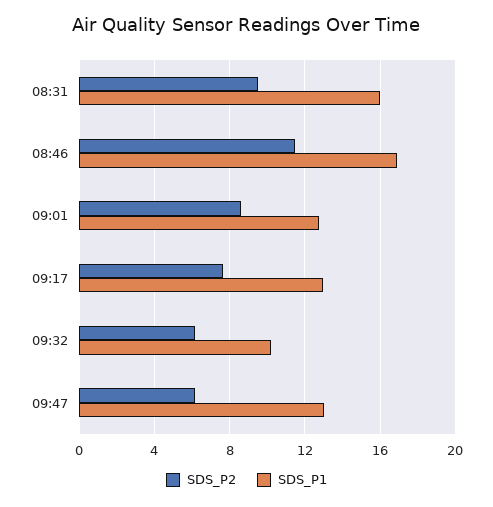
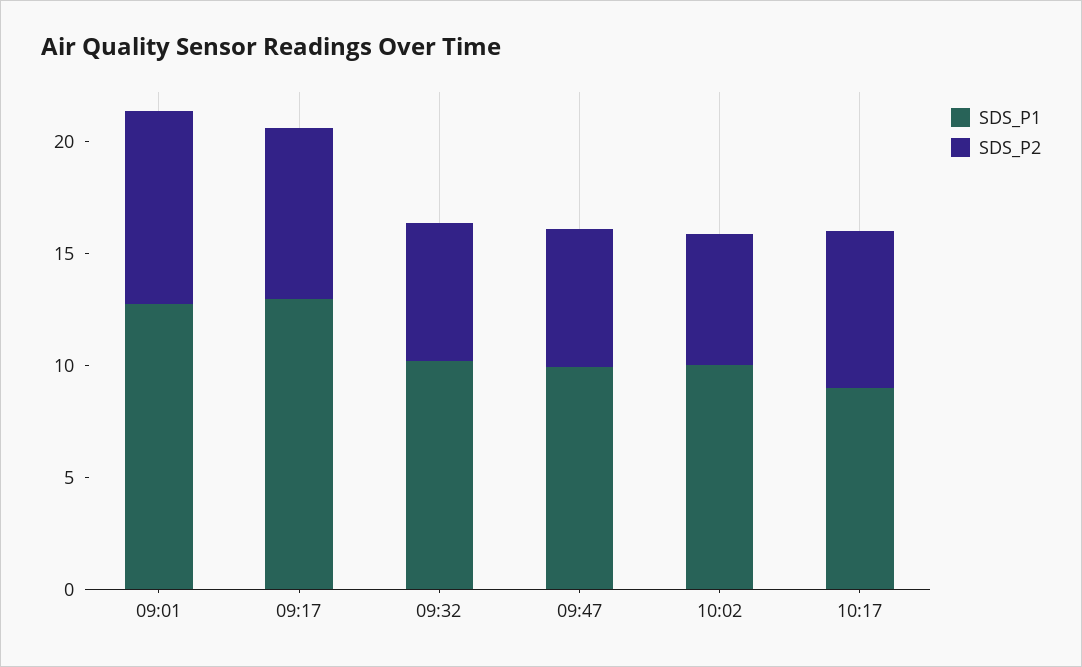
SDS_P2, 08:31: 9.5 -> none
SDS_P1, 08:31: 16 -> none
SDS_P2, 08:46: 11.5 -> none
SDS_P1, 08:46: 17 -> none
SDS_P1, 09:47: 13 -> 10
SDS_P1, 10:02: none -> 10
SDS_P2, 10:02: none -> 6
SDS_P1, 10:17: none -> 9
SDS_P2, 10:17: none -> 7

